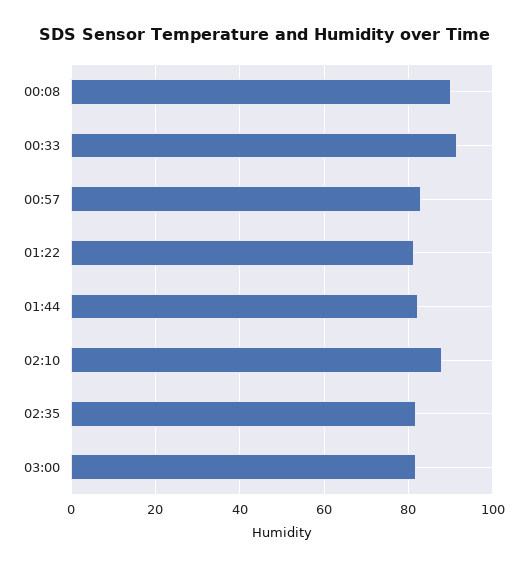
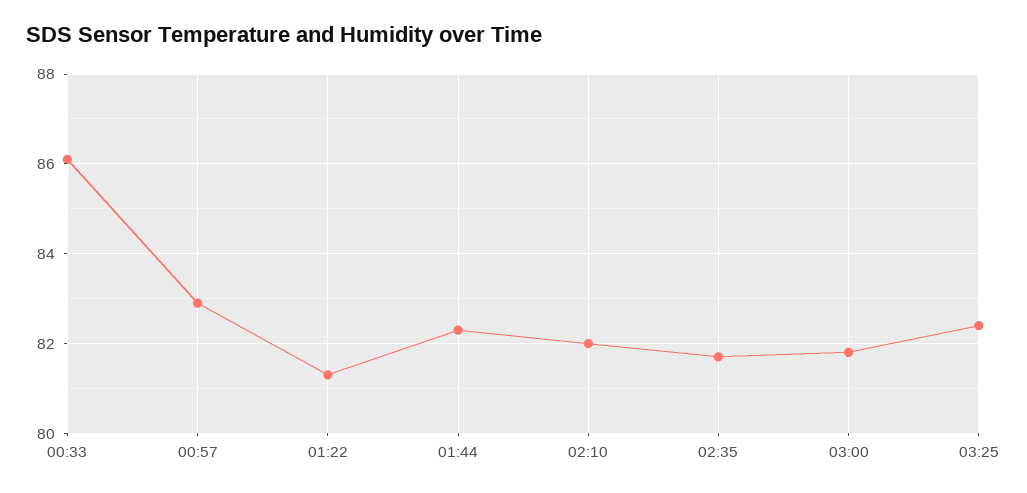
00:08: 90 -> none
00:33: 92 -> 86
02:10: 88 -> 82
03:25: none -> 82.5

